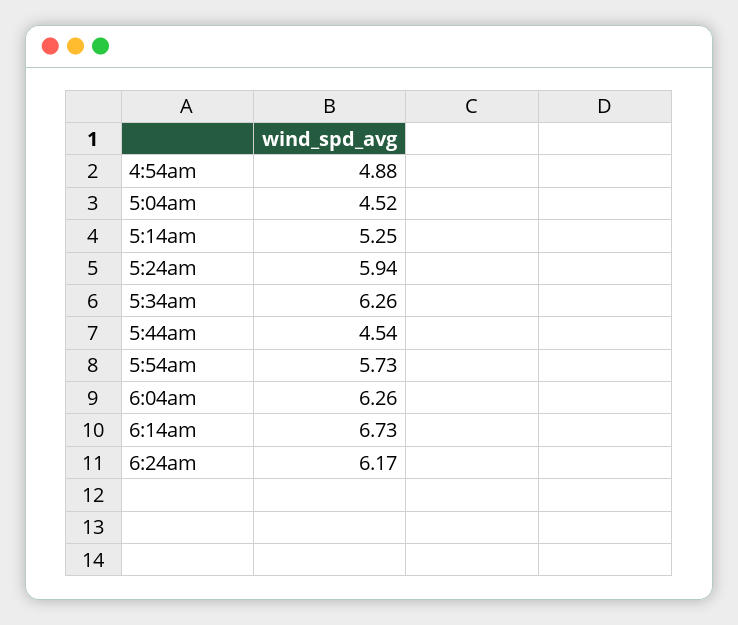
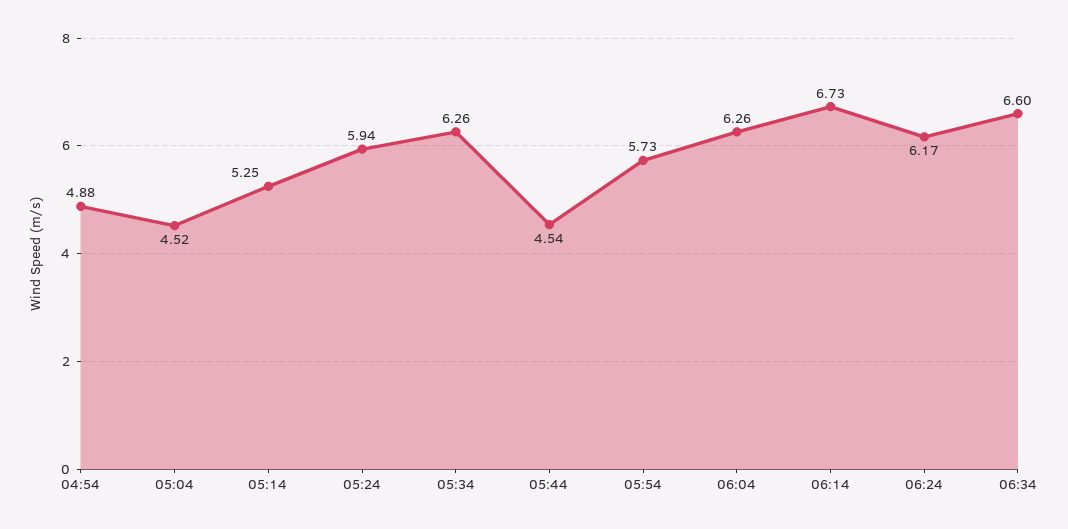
06:34: none -> 6.6

